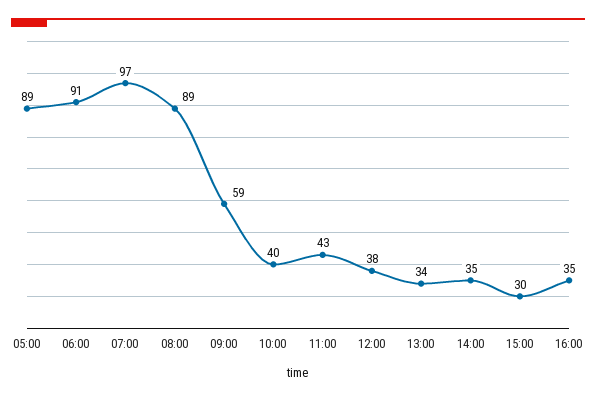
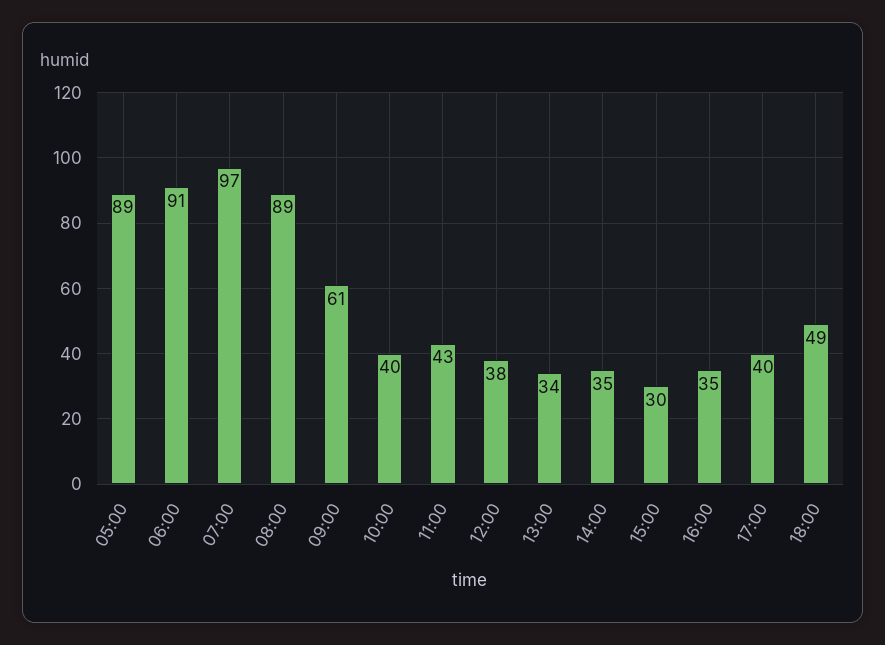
09:00: 59 -> 61
17:00: none -> 40
18:00: none -> 49

